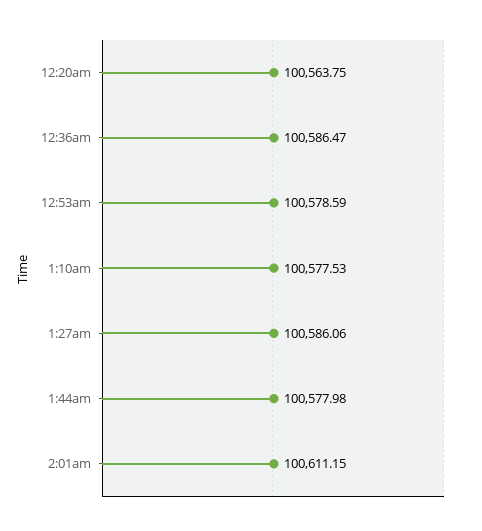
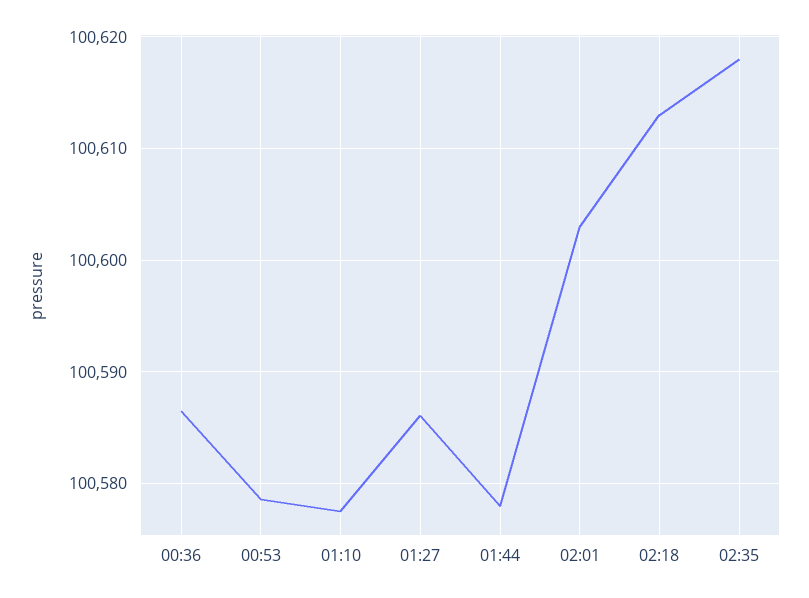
12:20am: 100563.75 -> none
2:01am: 100611.15 -> 100603
02:18: none -> 100613
02:35: none -> 100618

